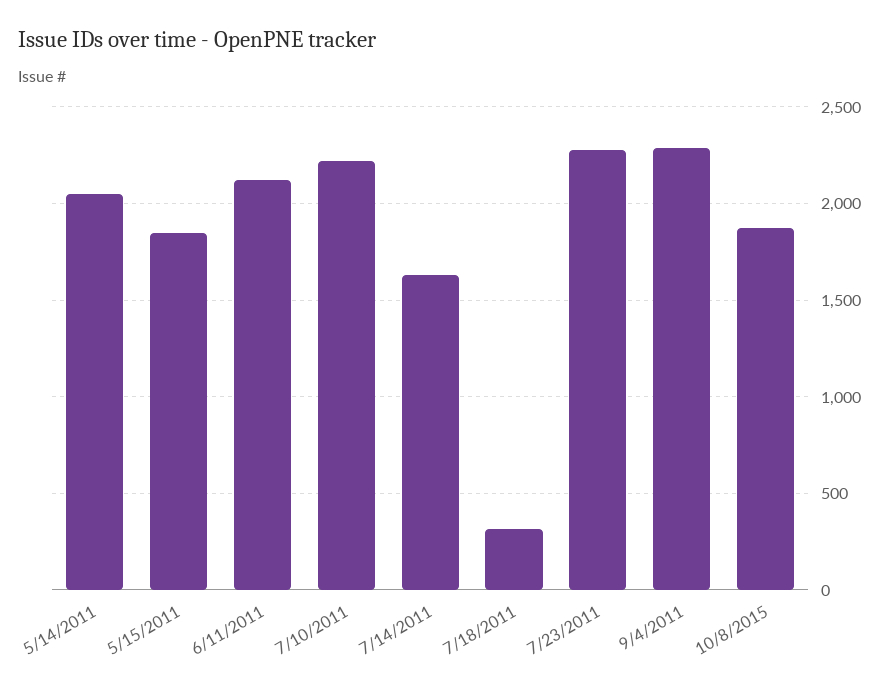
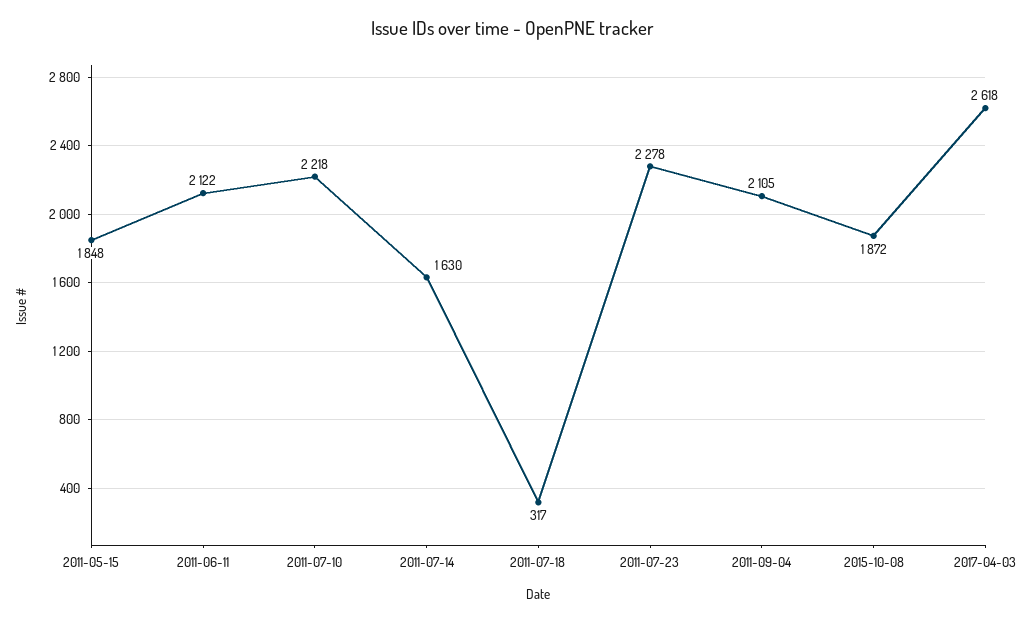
5/14/2011: 2050 -> none
9/4/2011: 2300 -> 2105
2017-04-03: none -> 2618

